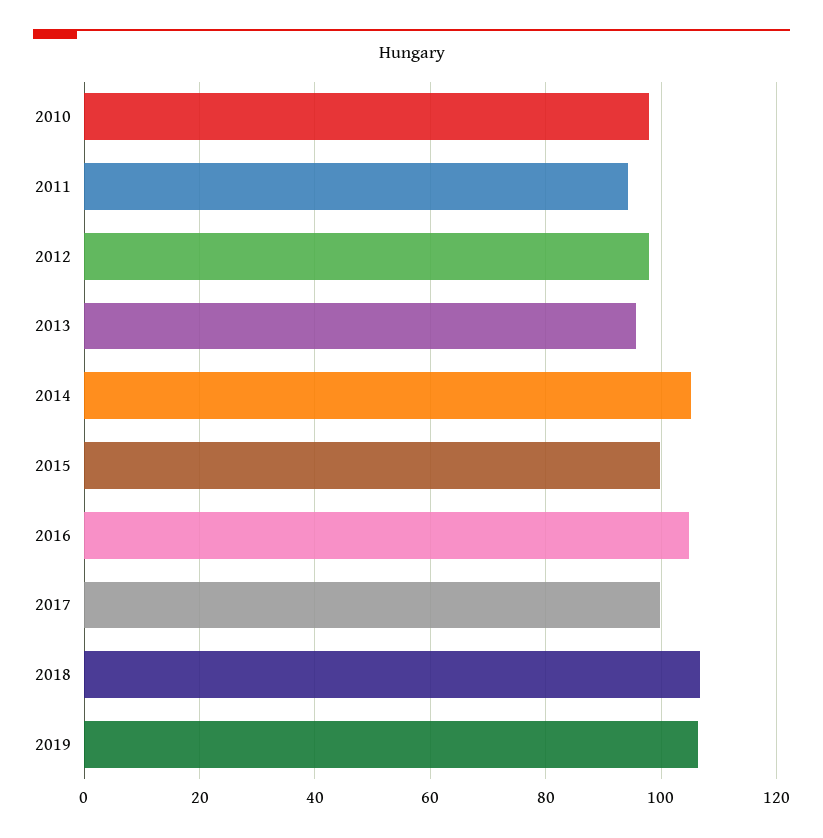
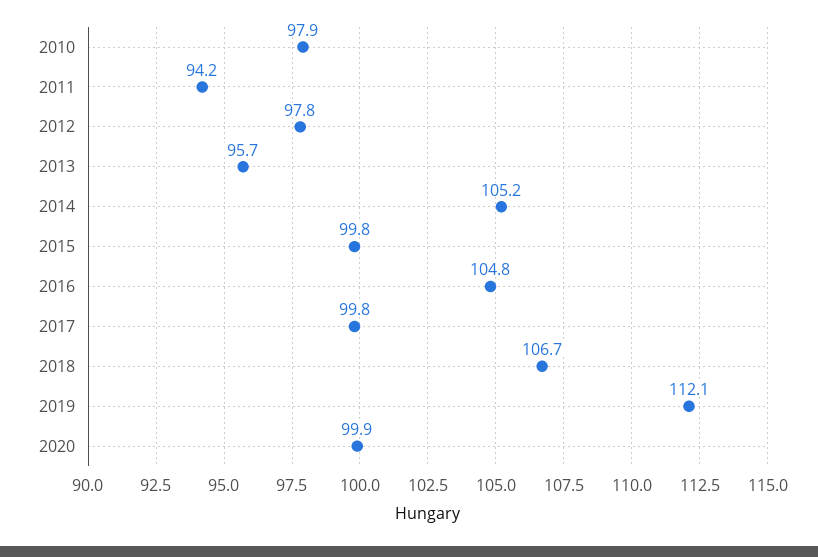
2019: 106 -> 112.1
2020: none -> 99.9

